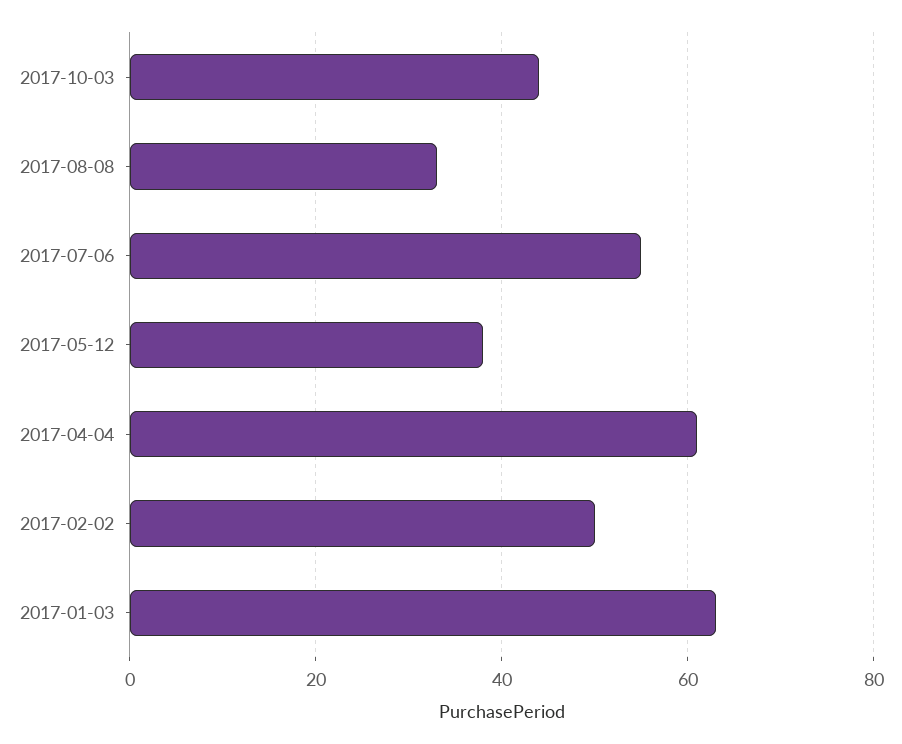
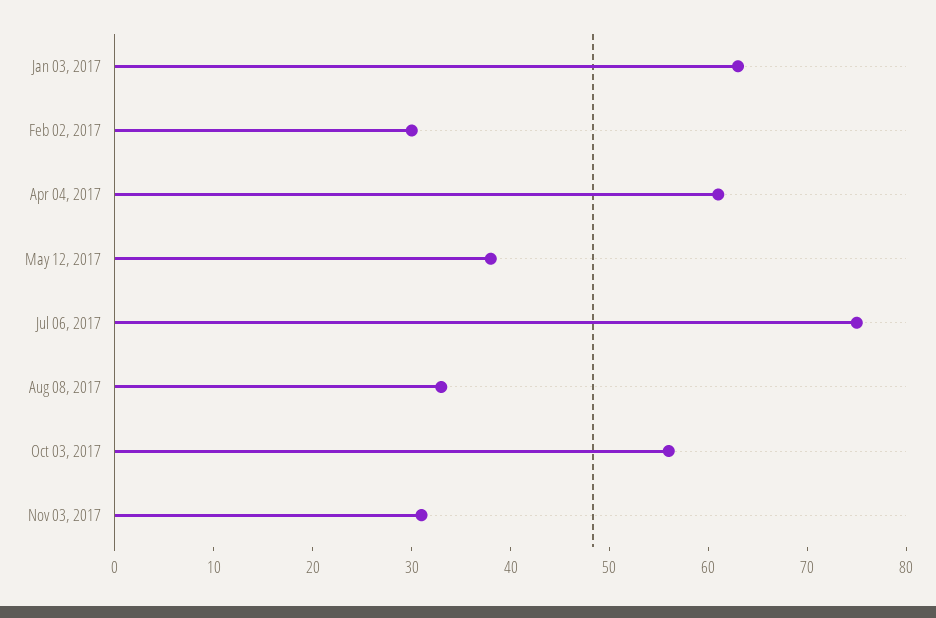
2017-10-03: 45 -> 56
2017-07-06: 55 -> 75
2017-02-02: 50 -> 30
Nov 03, 2017: none -> 31

